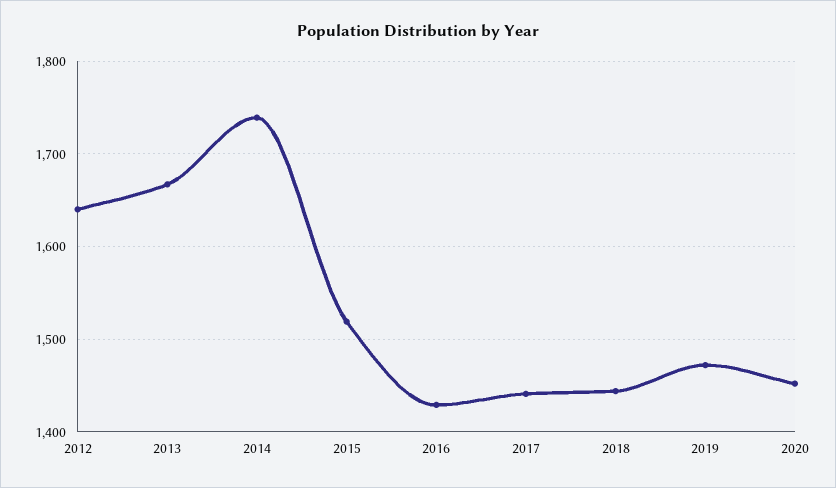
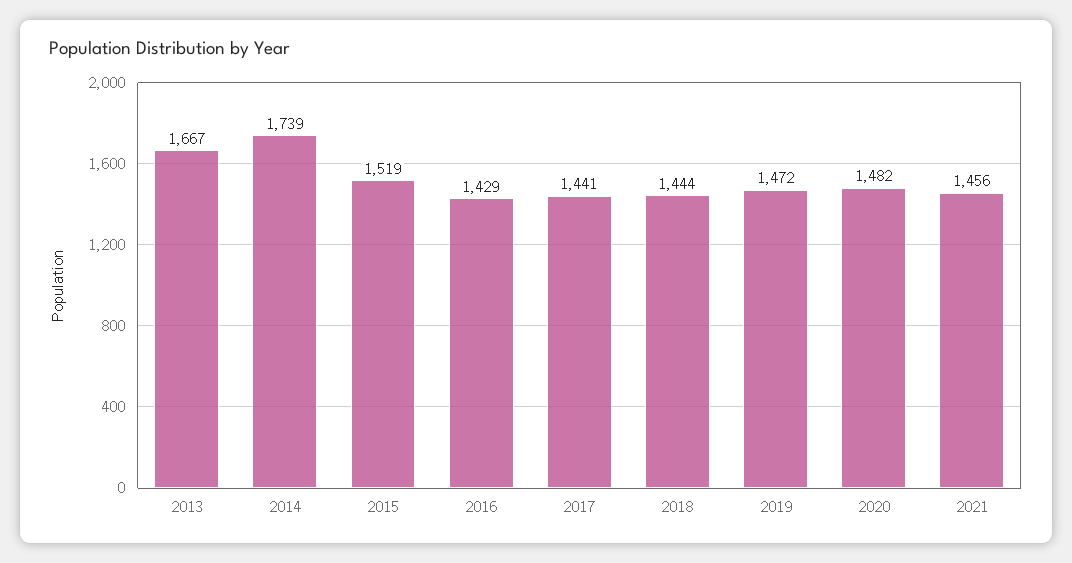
2012: 1640 -> none
2020: 1450 -> 1482
2021: none -> 1456

